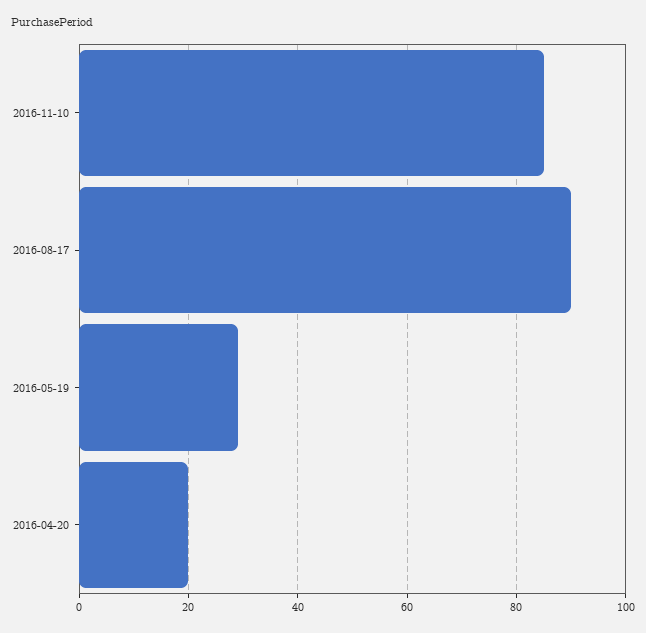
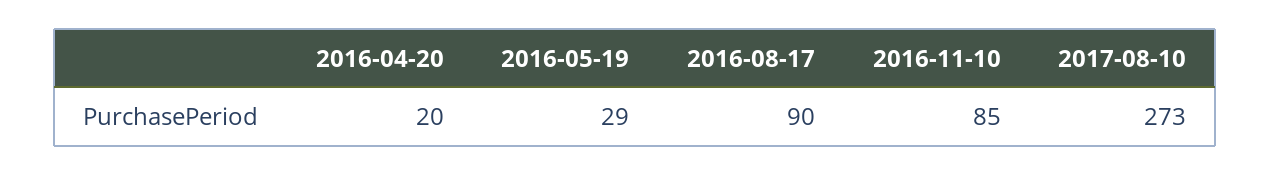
2017-08-10: none -> 273

